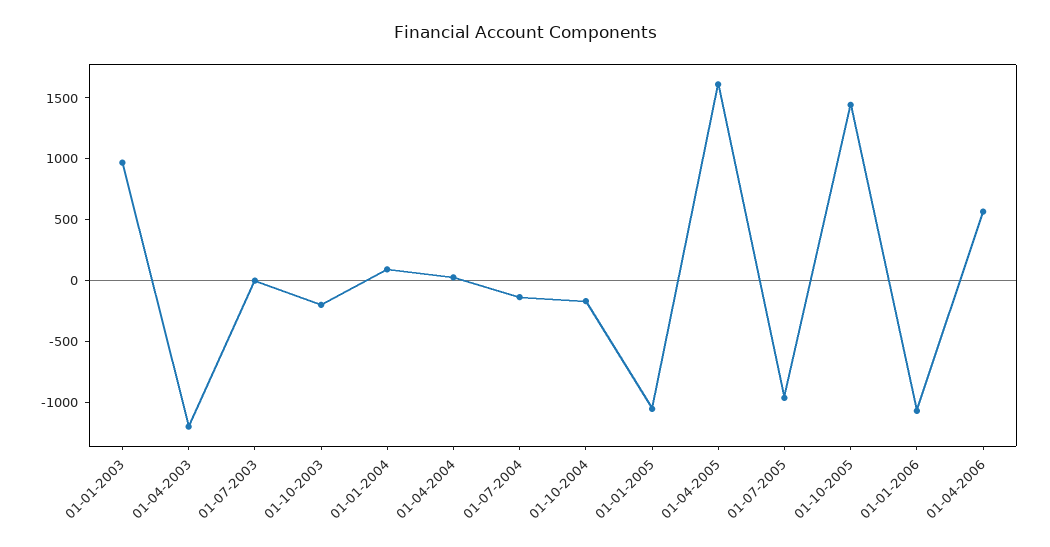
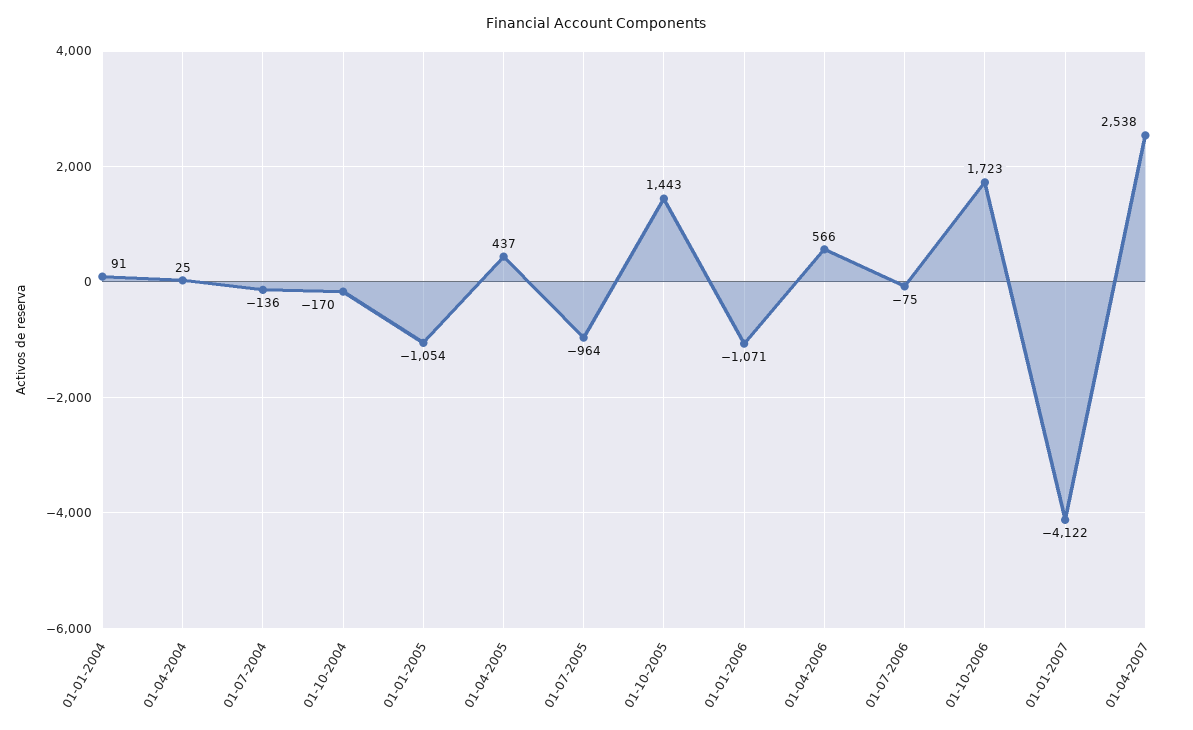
01-01-2003: 1000 -> none
01-04-2003: -1200 -> none
01-07-2003: 0 -> none
01-10-2003: -200 -> none
01-04-2005: 1600 -> 437
01-07-2006: none -> -75
01-10-2006: none -> 1723
01-01-2007: none -> -4122
01-04-2007: none -> 2538

